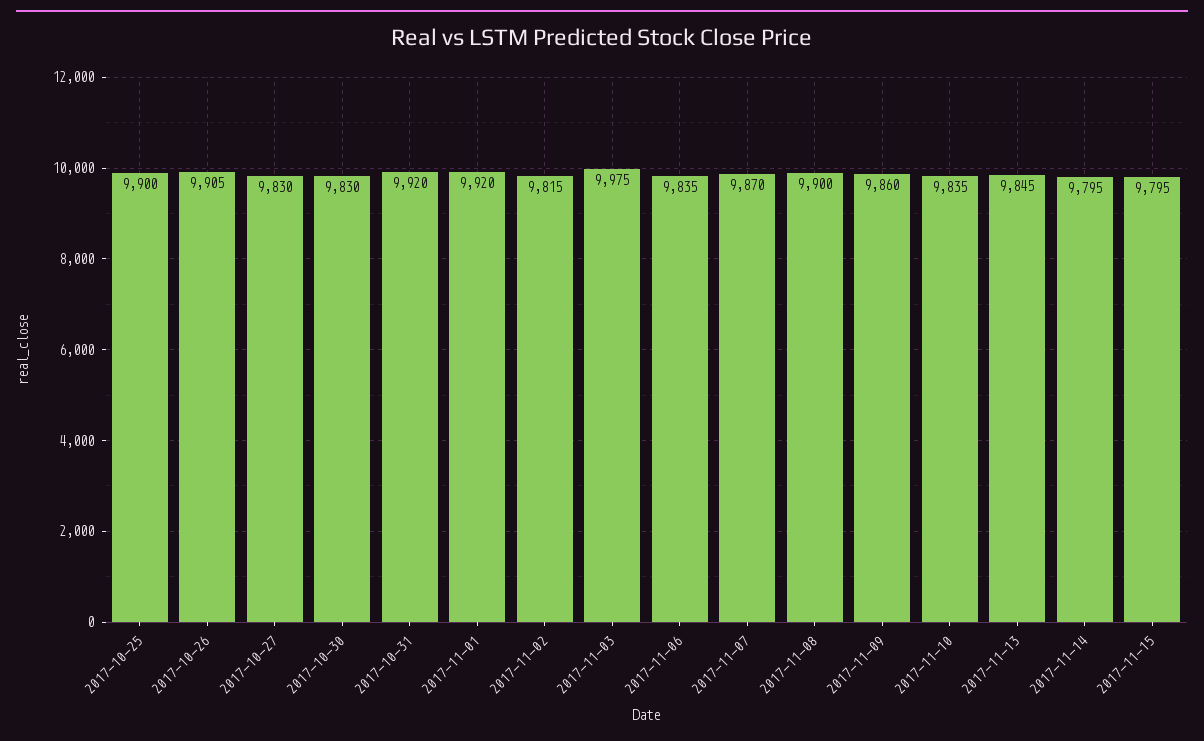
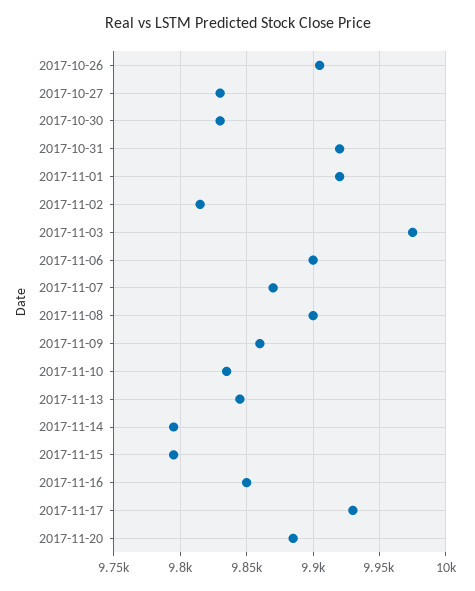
2017-10-25: 9900 -> none
2017-11-06: 9835 -> 9900
2017-11-16: none -> 9850
2017-11-17: none -> 9930
2017-11-20: none -> 9885

